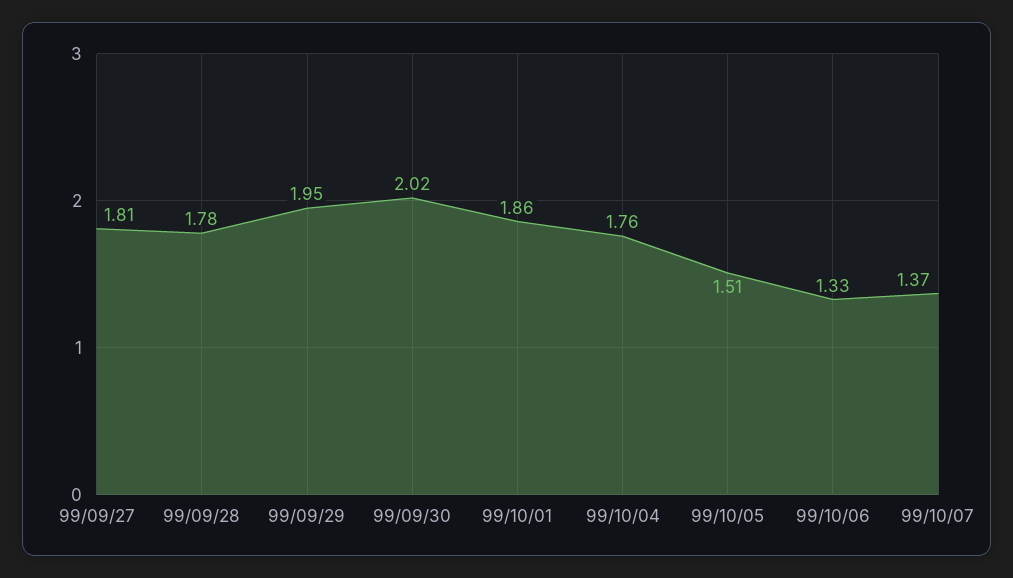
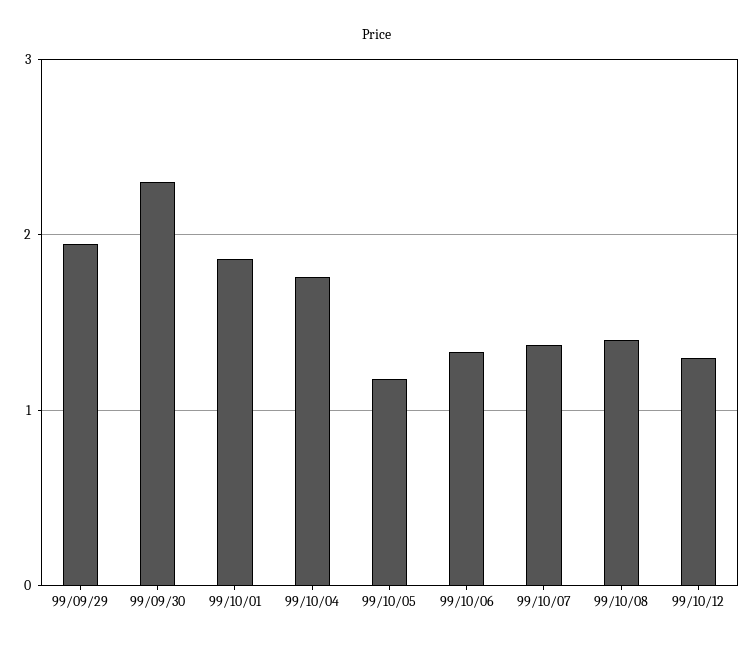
99/09/27: 1.81 -> none
99/09/28: 1.78 -> none
99/09/30: 2.02 -> 2.3
99/10/05: 1.51 -> 1.2
99/10/08: none -> 1.4
99/10/12: none -> 1.3

